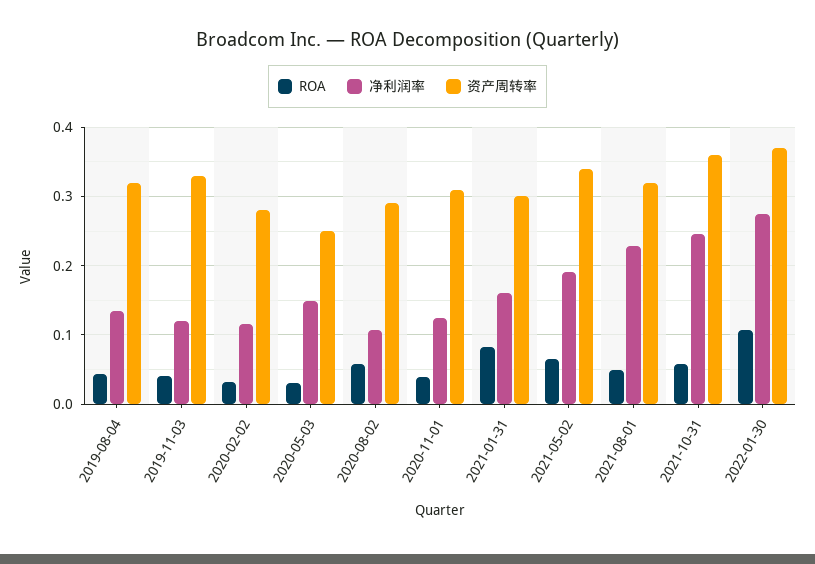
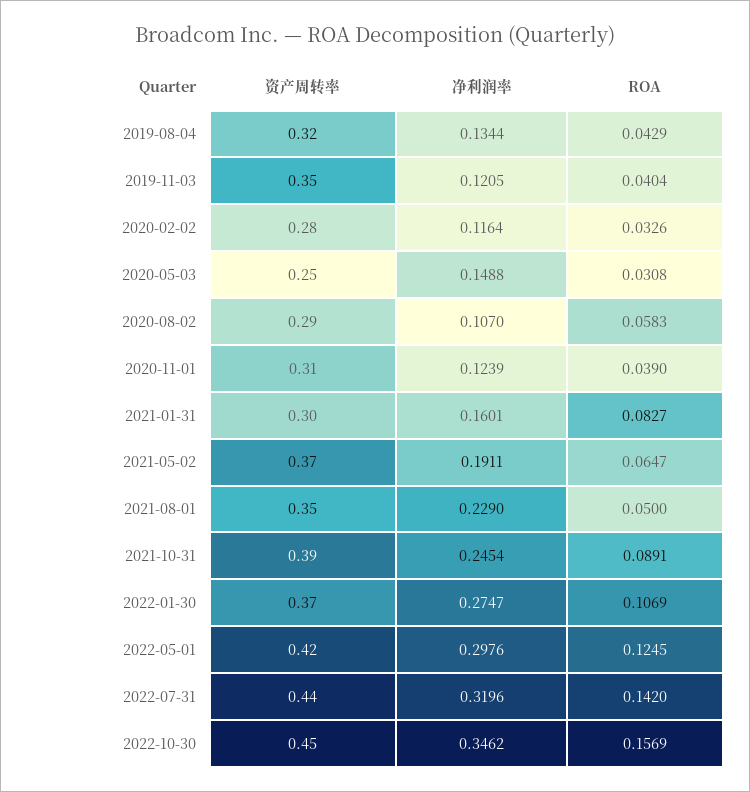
资产周转率, 2019-11-03: 0.33 -> 0.35
资产周转率, 2021-05-02: 0.34 -> 0.37
资产周转率, 2021-08-01: 0.32 -> 0.35
ROA, 2021-10-31: 0.06 -> 0.0891
资产周转率, 2021-10-31: 0.36 -> 0.39
资产周转率, 2022-05-01: none -> 0.42
净利润率, 2022-05-01: none -> 0.2976
ROA, 2022-05-01: none -> 0.1245
资产周转率, 2022-07-31: none -> 0.44
净利润率, 2022-07-31: none -> 0.3196
ROA, 2022-07-31: none -> 0.142
资产周转率, 2022-10-30: none -> 0.45
净利润率, 2022-10-30: none -> 0.3462
ROA, 2022-10-30: none -> 0.1569

